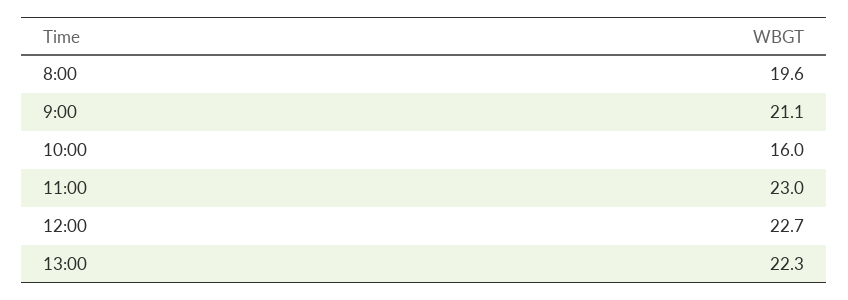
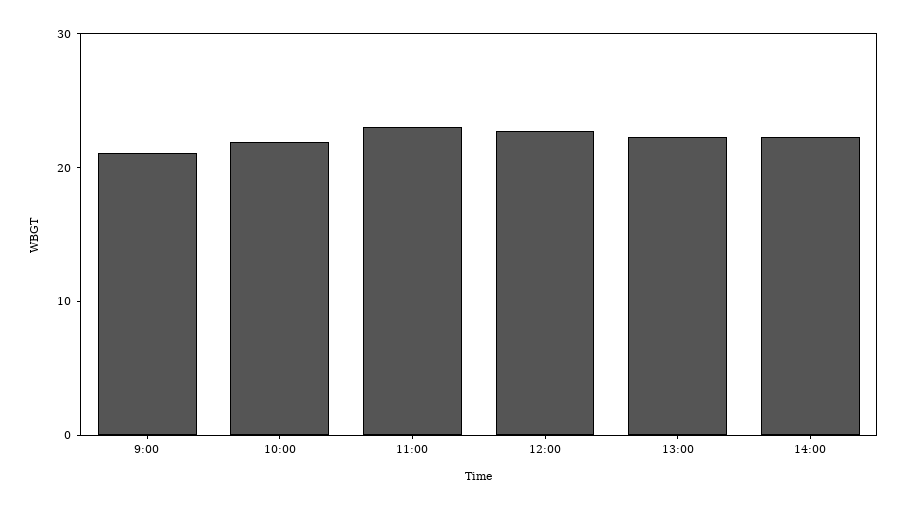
8:00: 19.6 -> none
10:00: 16 -> 22
14:00: none -> 22

